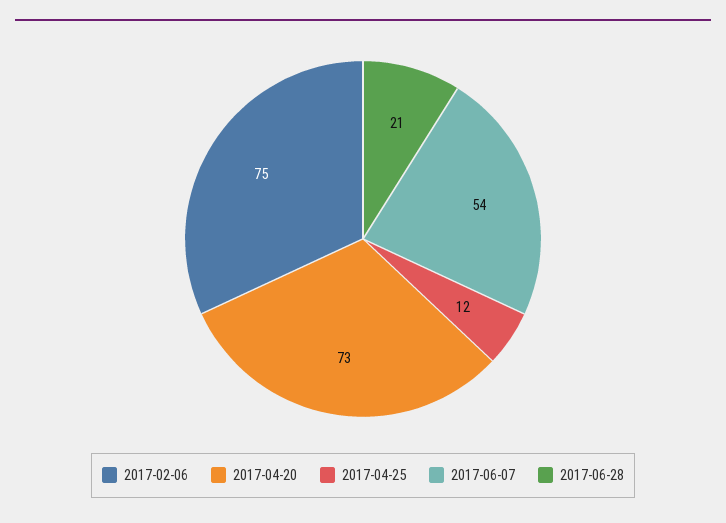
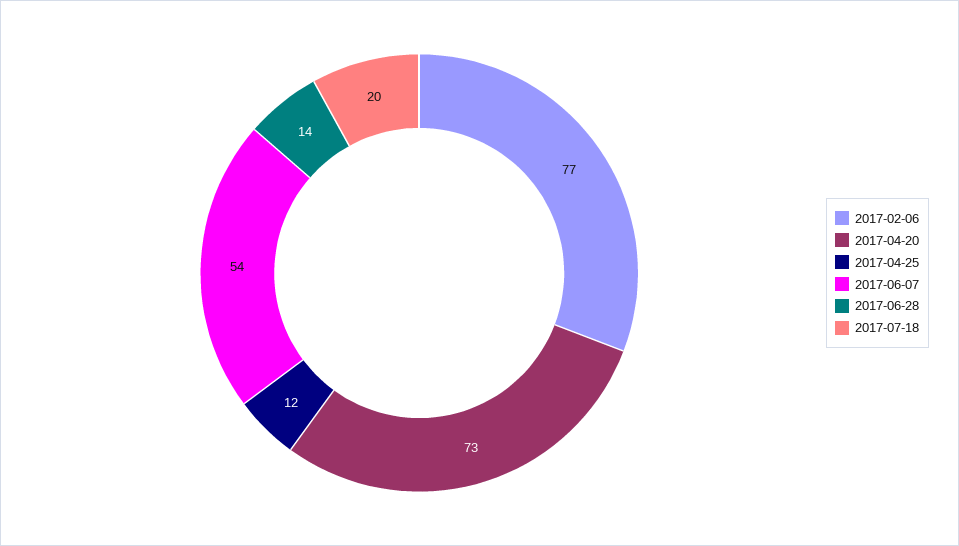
2017-02-06: 75 -> 77
2017-06-28: 21 -> 14
2017-07-18: none -> 20

